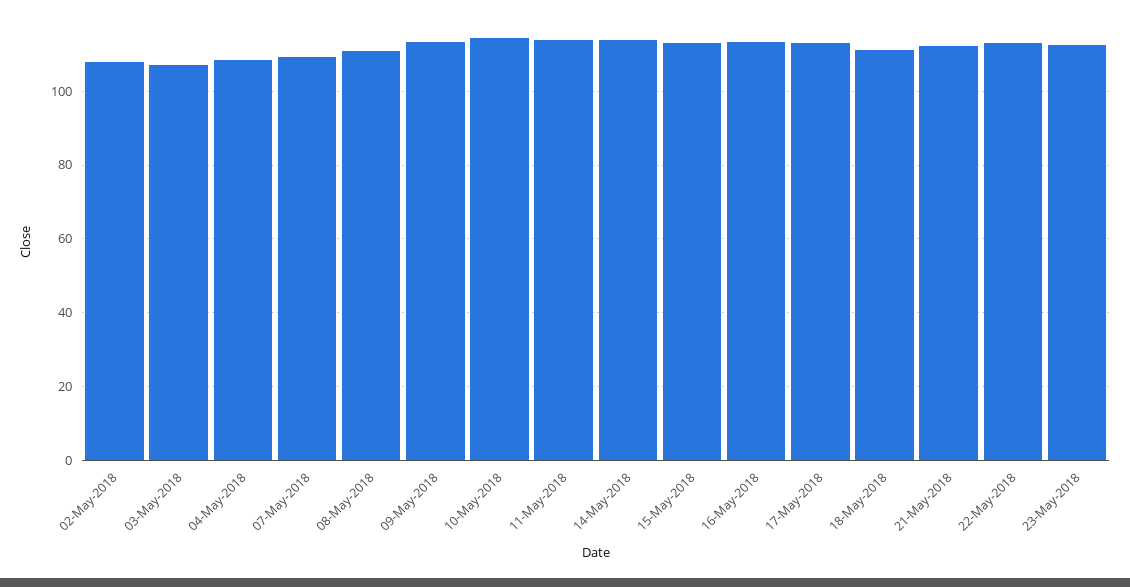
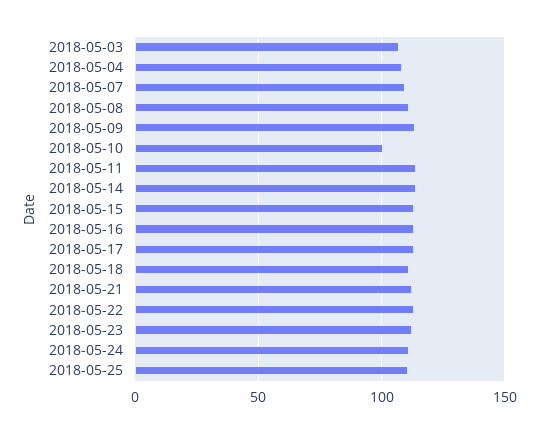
02-May-2018: 108 -> none
10-May-2018: 114 -> 100
2018-05-24: none -> 110
2018-05-25: none -> 110

